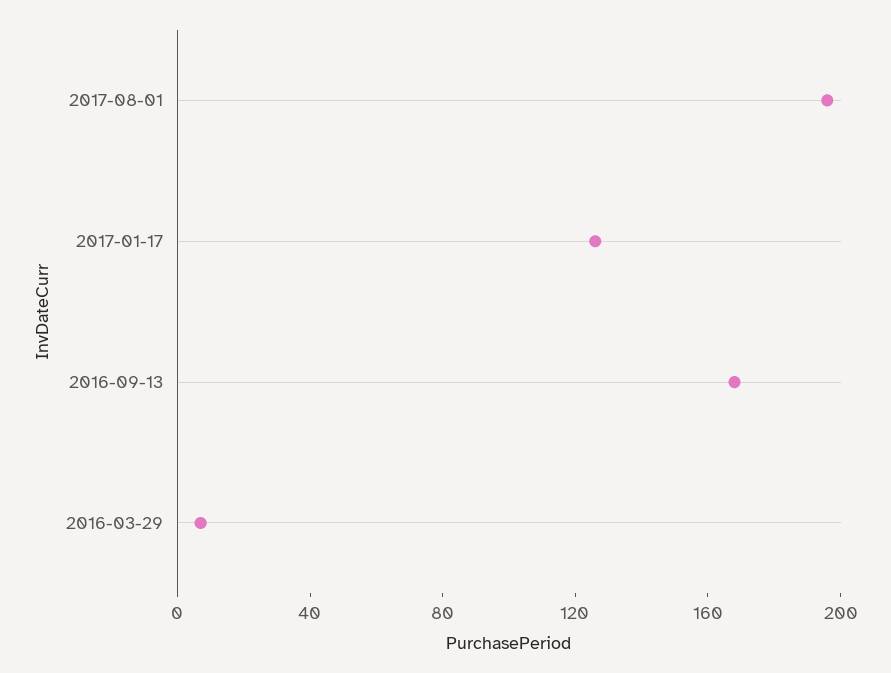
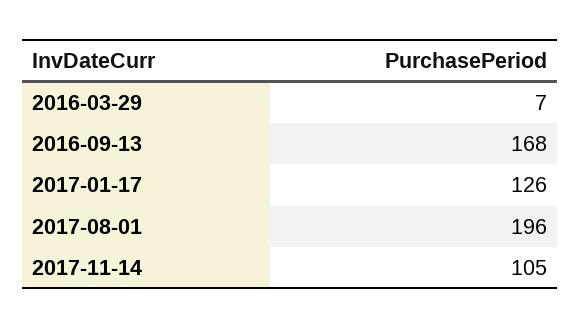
2017-11-14: none -> 105

